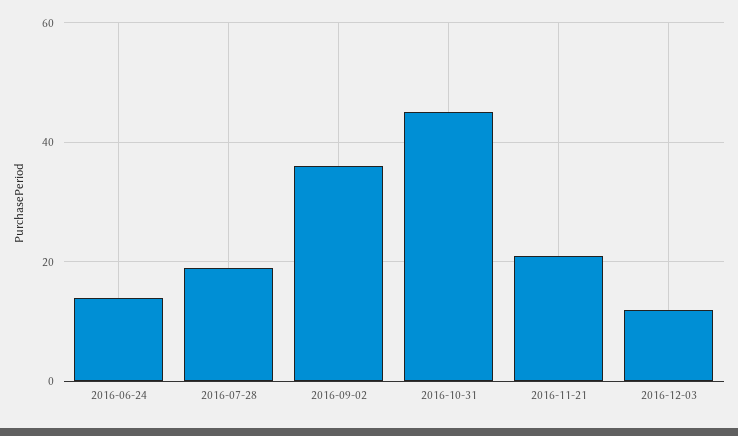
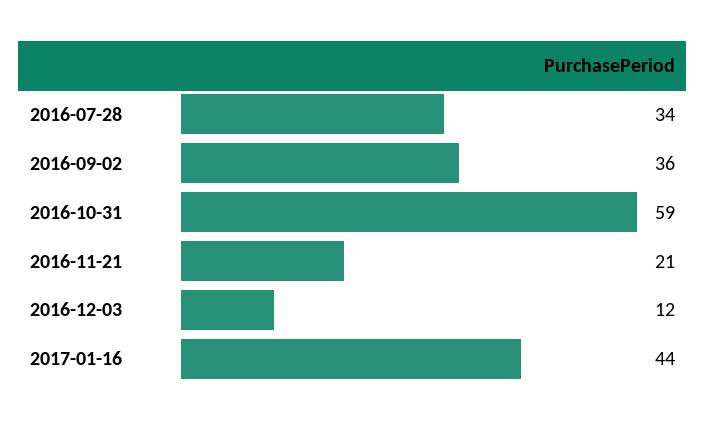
2016-06-24: 15 -> none
2016-07-28: 20 -> 34
2016-10-31: 45 -> 59
2017-01-16: none -> 44

